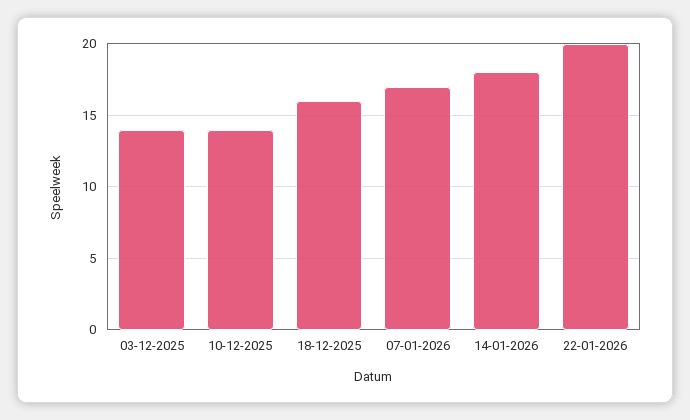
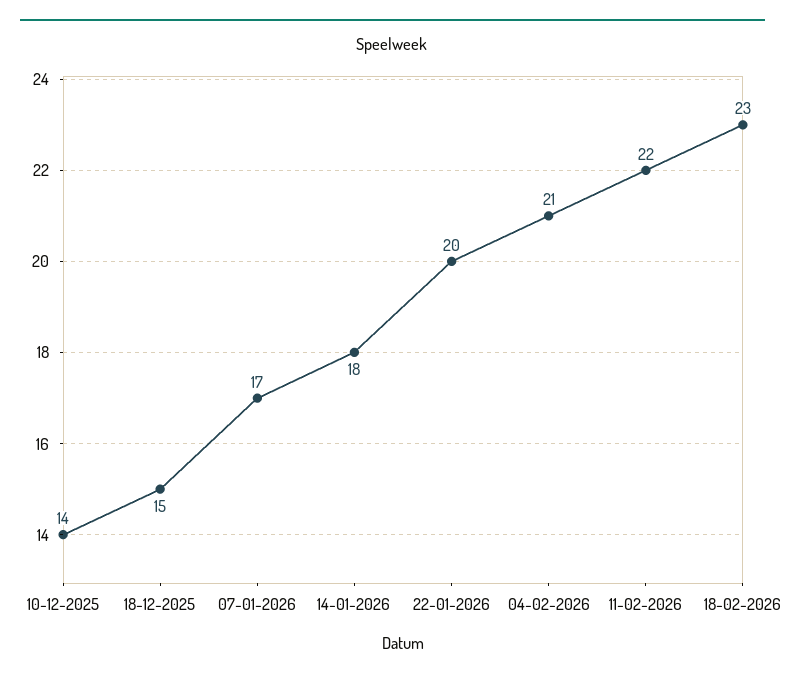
03-12-2025: 14 -> none
18-12-2025: 16 -> 15
04-02-2026: none -> 21
11-02-2026: none -> 22
18-02-2026: none -> 23

